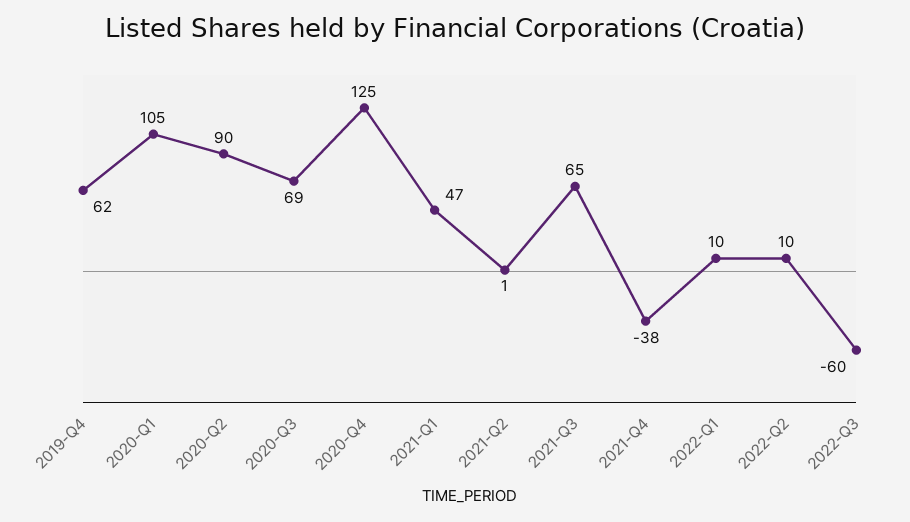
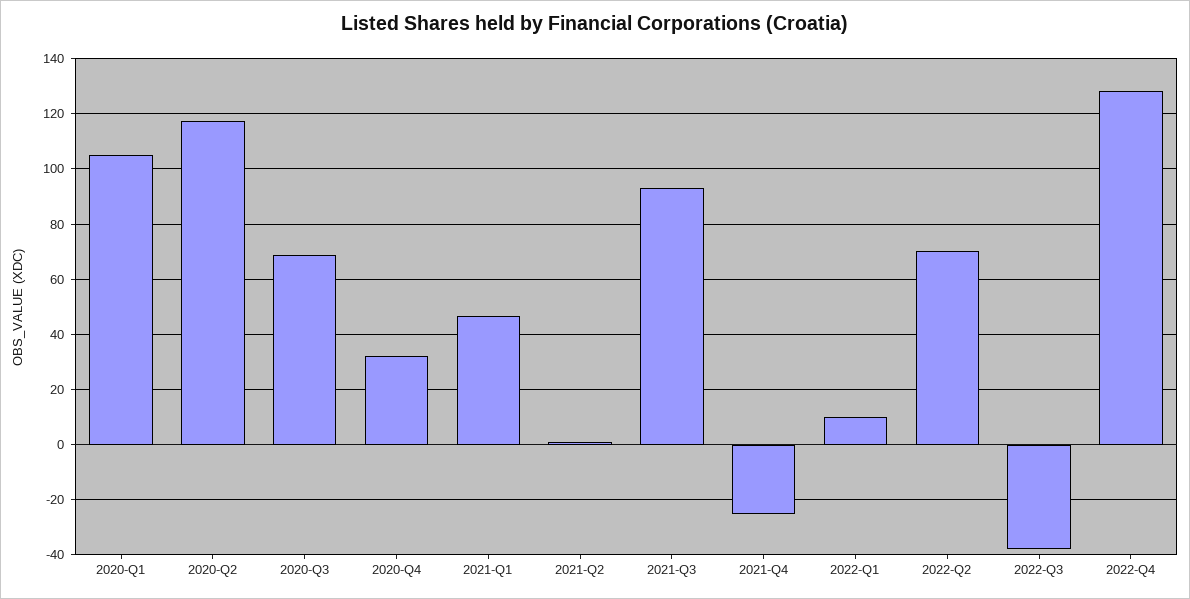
2019-Q4: 62 -> none
2020-Q2: 90 -> 117.5
2020-Q4: 125 -> 32.5
2021-Q3: 65 -> 92.5
2021-Q4: -38 -> -25
2022-Q2: 10 -> 70
2022-Q3: -60 -> -37.5
2022-Q4: none -> 127.5

